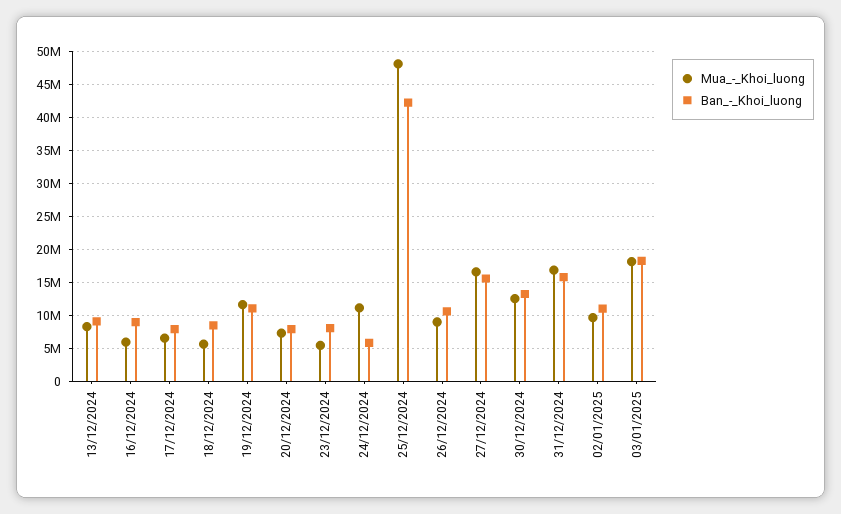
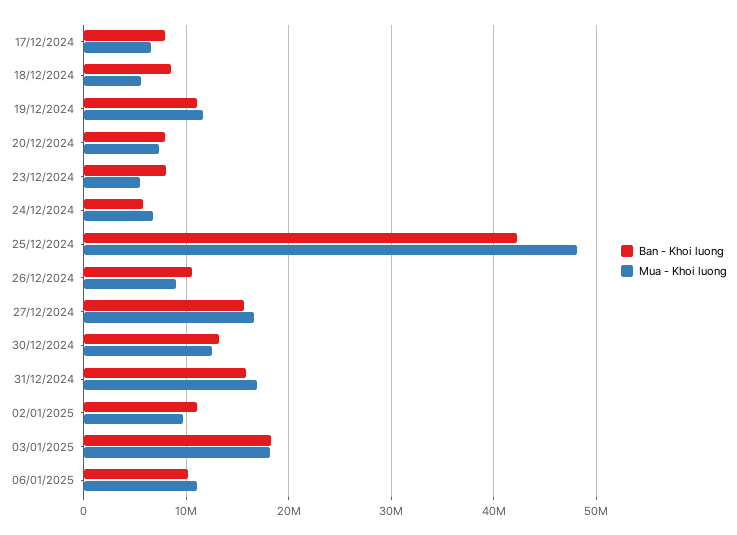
Mua_-_Khoi_luong, 13/12/2024: 8000000 -> none
Ban_-_Khoi_luong, 13/12/2024: 9000000 -> none
Mua_-_Khoi_luong, 16/12/2024: 6000000 -> none
Ban_-_Khoi_luong, 16/12/2024: 9000000 -> none
Mua_-_Khoi_luong, 24/12/2024: 11000000 -> 7000000
Ban_-_Khoi_luong, 06/01/2025: none -> 10000000
Mua_-_Khoi_luong, 06/01/2025: none -> 11000000

